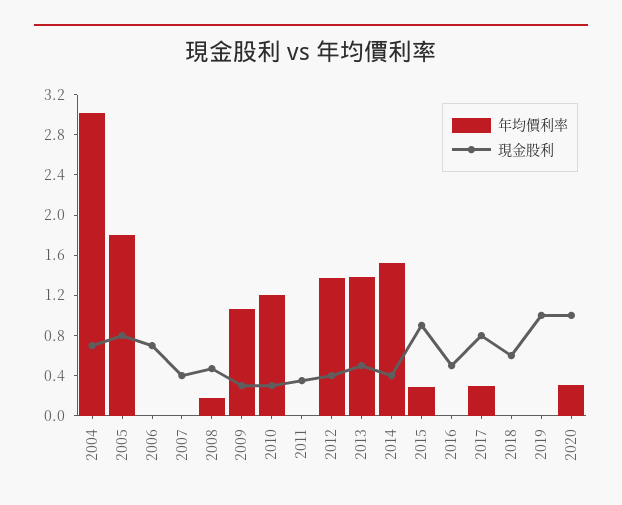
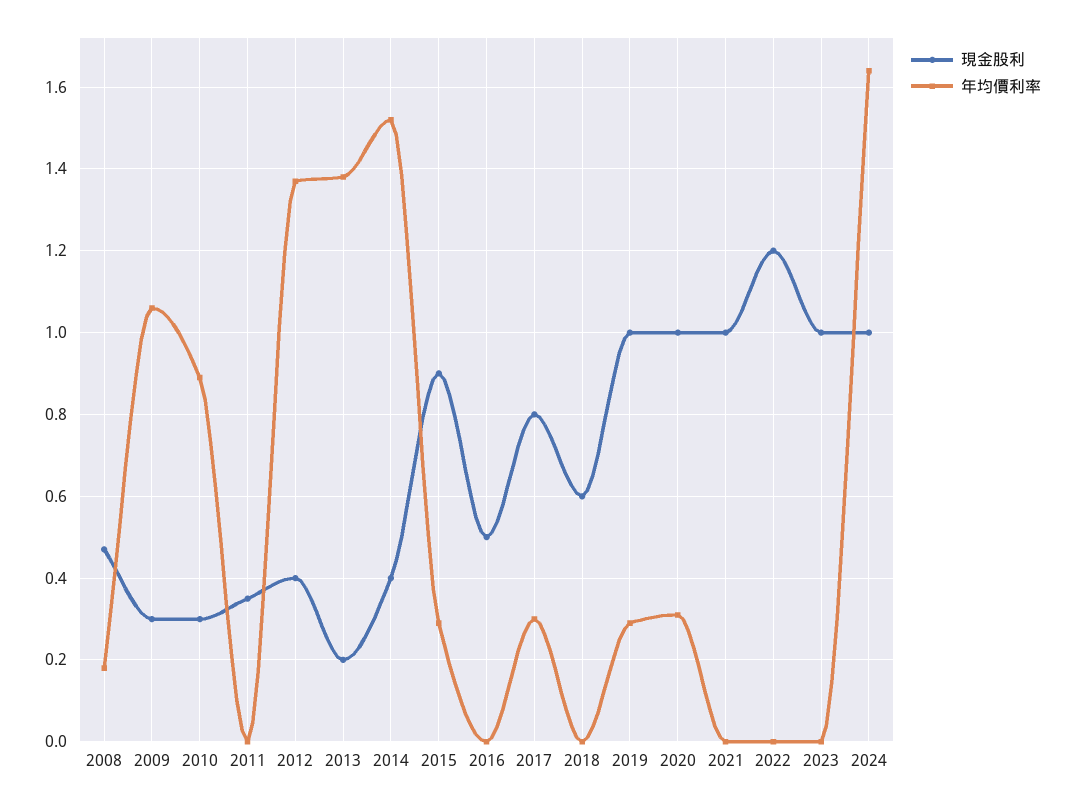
年均價利率, 2004: 3 -> none
現金股利, 2004: 0.7 -> none
年均價利率, 2005: 1.8 -> none
現金股利, 2005: 0.8 -> none
年均價利率, 2006: 0 -> none
現金股利, 2006: 0.7 -> none
年均價利率, 2007: 0 -> none
現金股利, 2007: 0.4 -> none
年均價利率, 2010: 1.2 -> 0.9
現金股利, 2013: 0.5 -> 0.2
年均價利率, 2019: 0 -> 0.3
現金股利, 2021: none -> 1
年均價利率, 2021: none -> 0
現金股利, 2022: none -> 1.2
年均價利率, 2022: none -> 0
現金股利, 2023: none -> 1
年均價利率, 2023: none -> 0
現金股利, 2024: none -> 1
年均價利率, 2024: none -> 1.65

